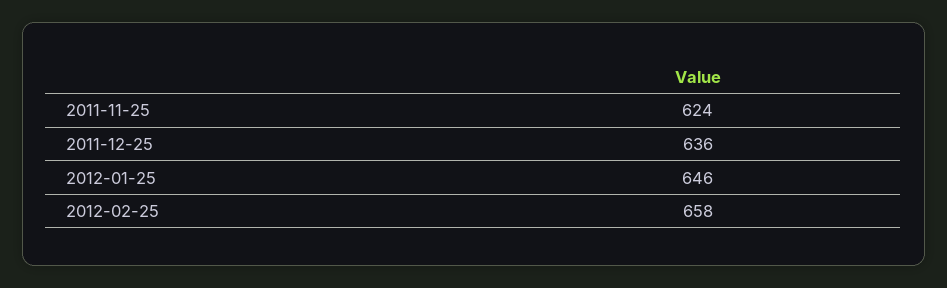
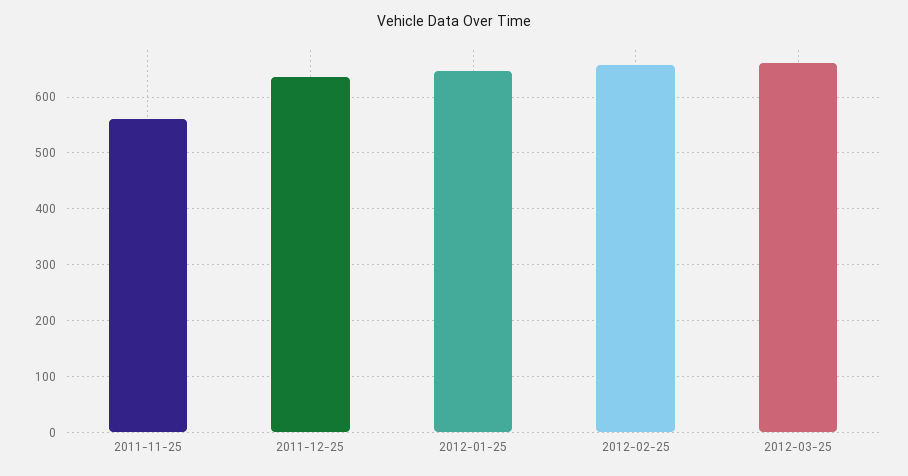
2011-11-25: 624 -> 560
2012-03-25: none -> 660

